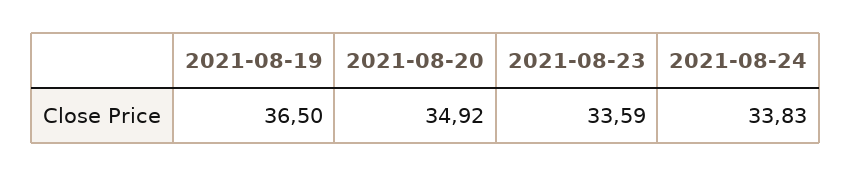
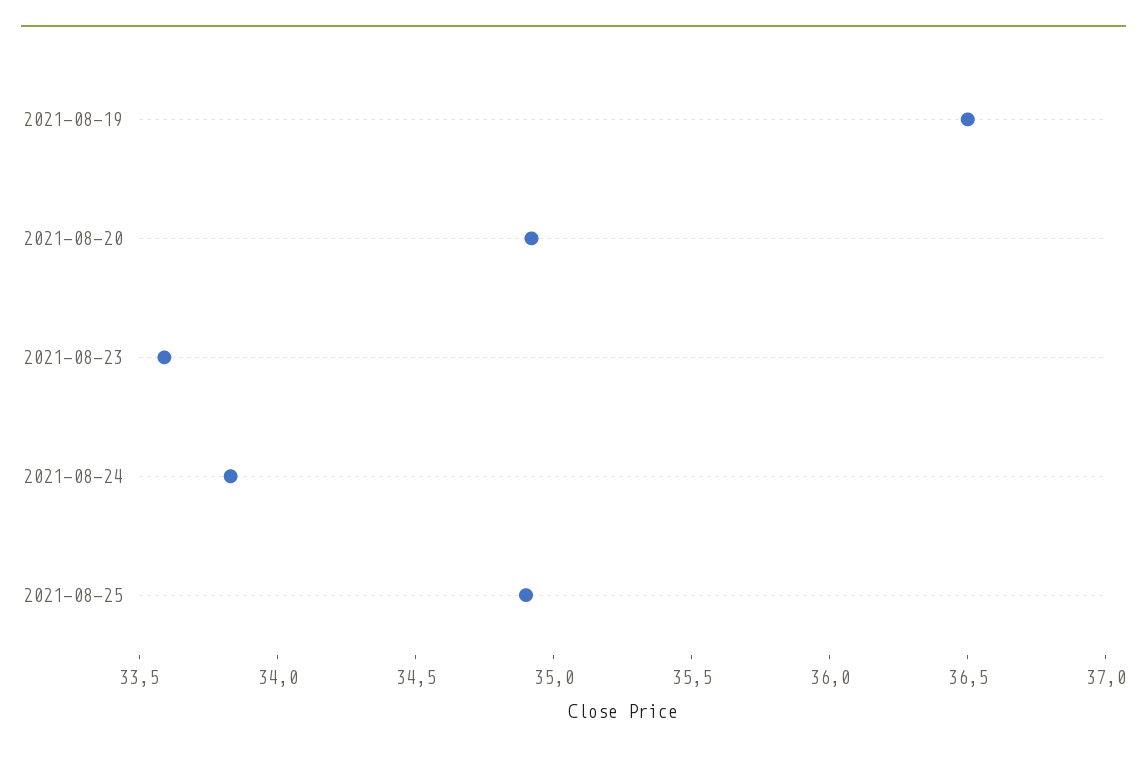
2021-08-25: none -> 34.9

